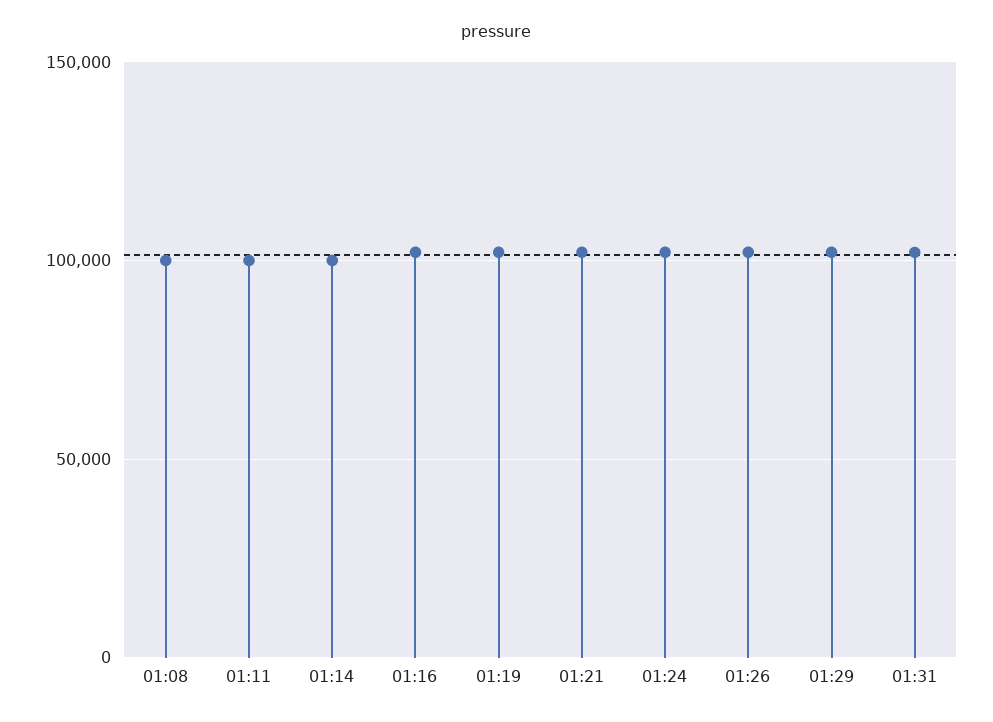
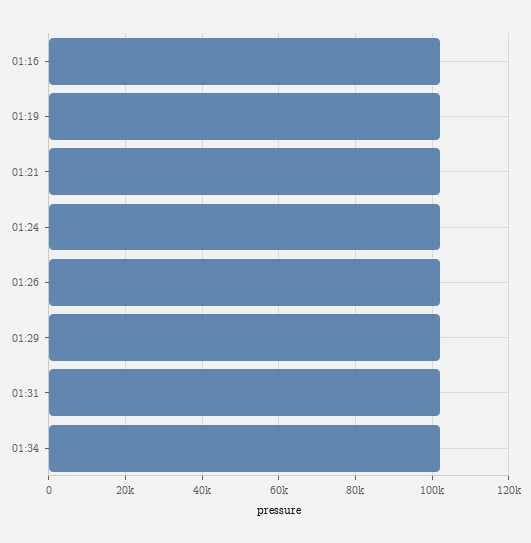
01:08: 100000 -> none
01:11: 100000 -> none
01:14: 100000 -> none
01:34: none -> 102000

